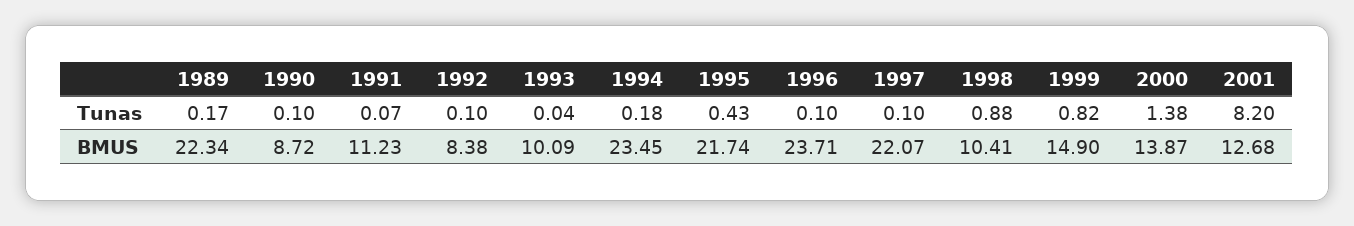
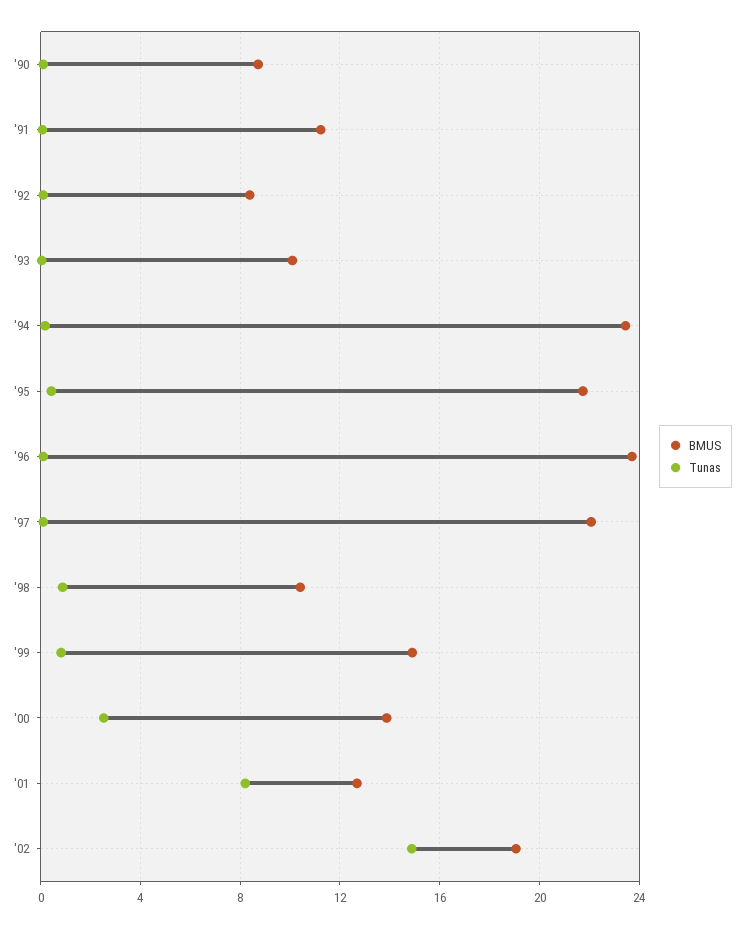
Tunas, 1989: 0.17 -> none
Tunas, 2000: 1.38 -> 2.5
BMUS, 1989: 22.34 -> none
BMUS, '02: none -> 19
Tunas, '02: none -> 15

